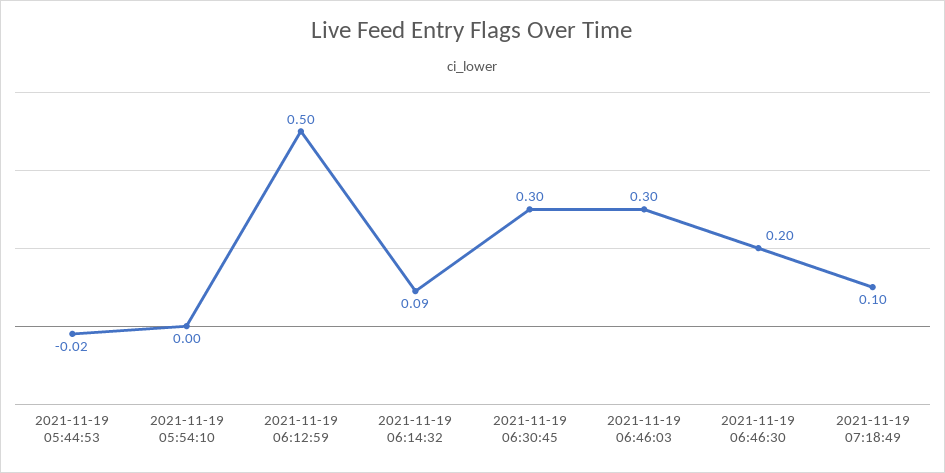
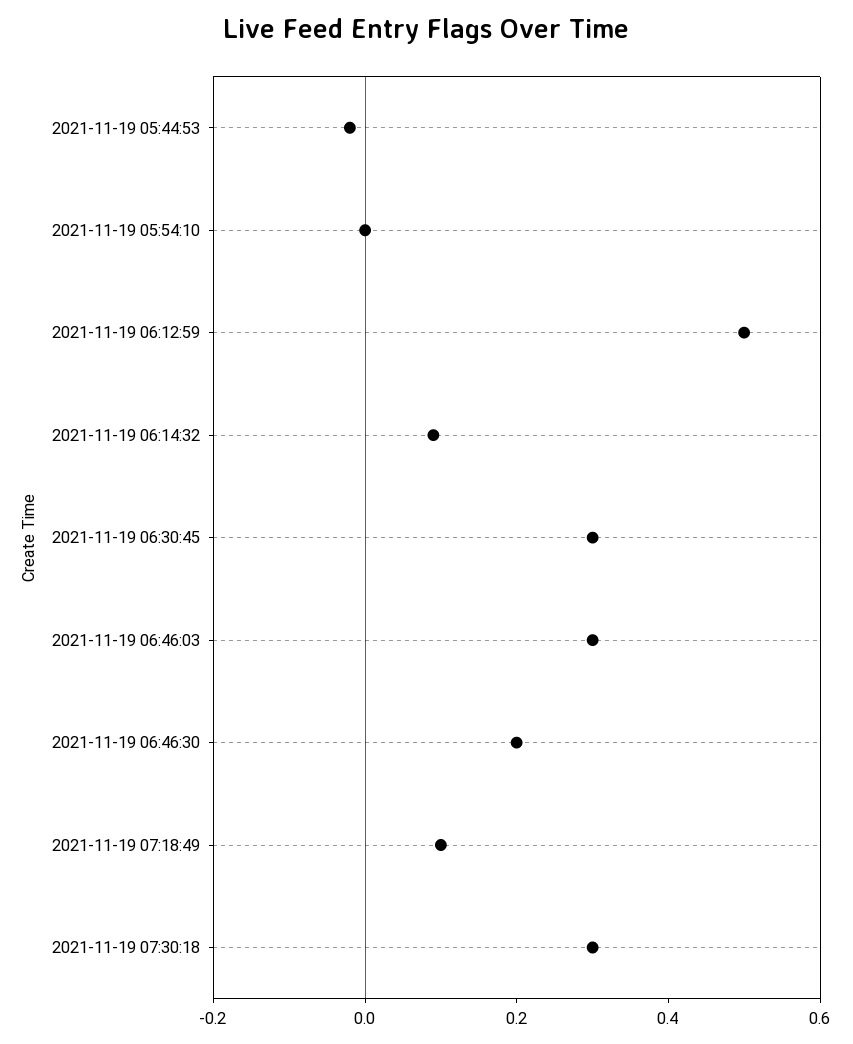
2021-11-19 07:30:18: none -> 0.3

